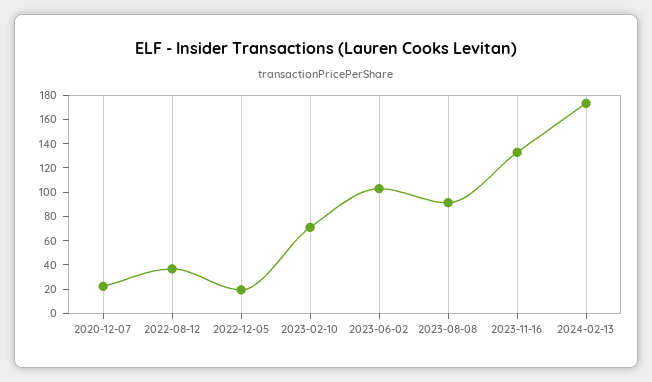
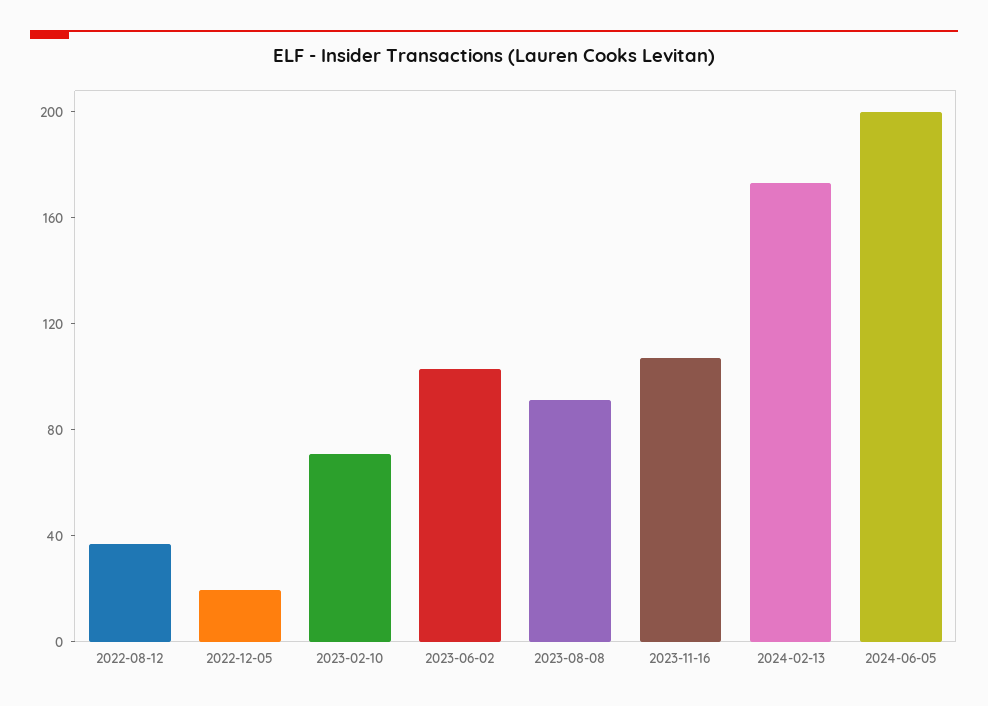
2020-12-07: 20 -> none
2023-11-16: 130 -> 110
2024-06-05: none -> 200

